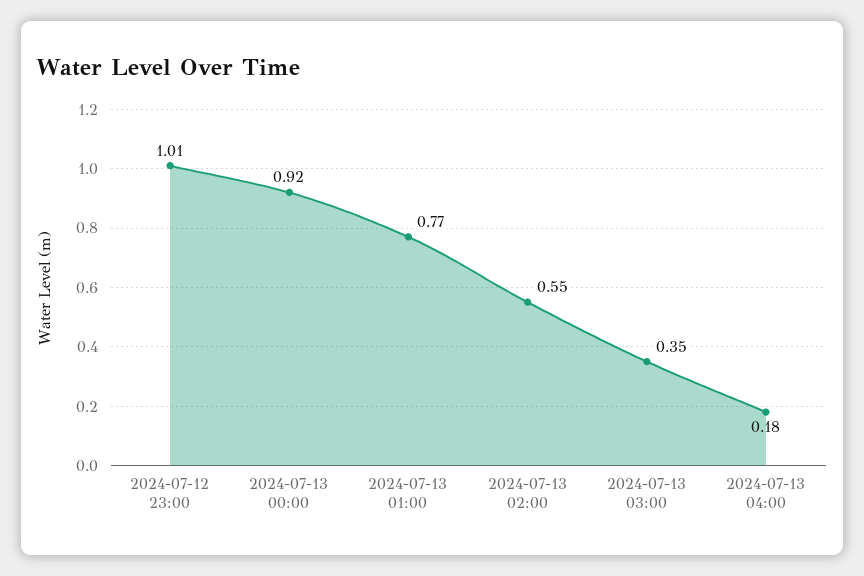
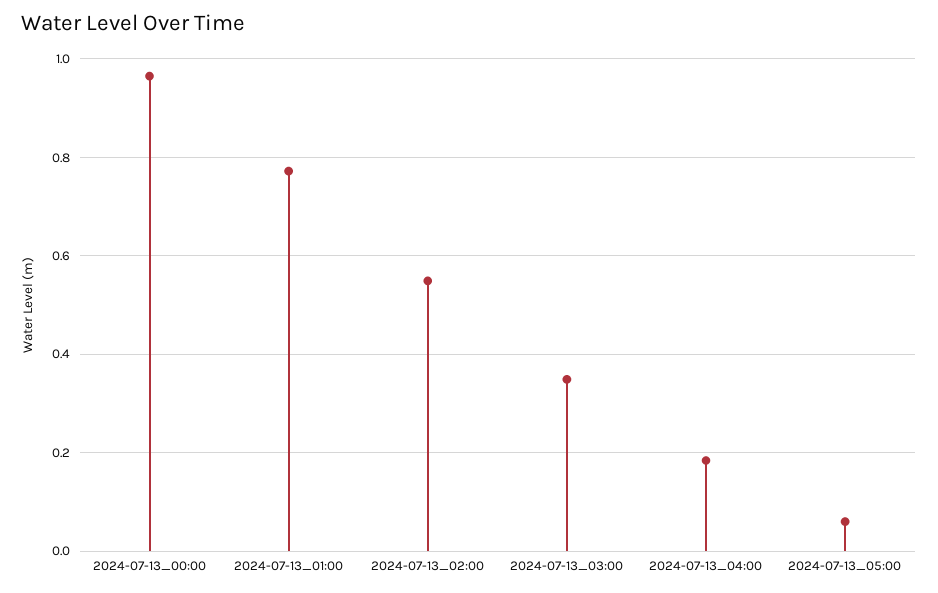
2024-07-12 23:00: 1.01 -> none
2024-07-13 00:00: 0.92 -> 0.96
2024-07-13_05:00: none -> 0.06

